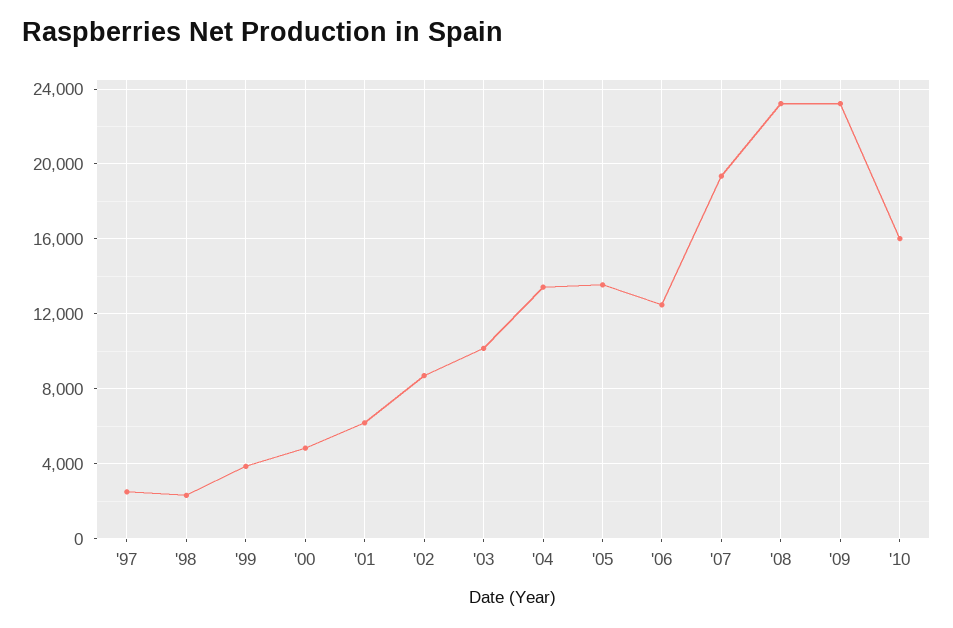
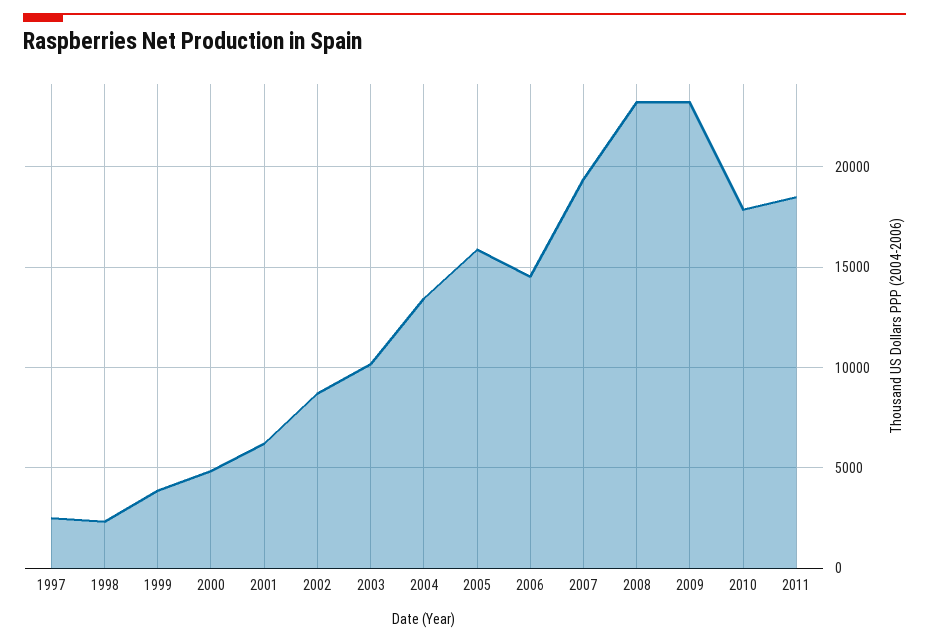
'05: 13500 -> 16000
'06: 12500 -> 14500
'10: 16000 -> 18000
2011: none -> 18500

